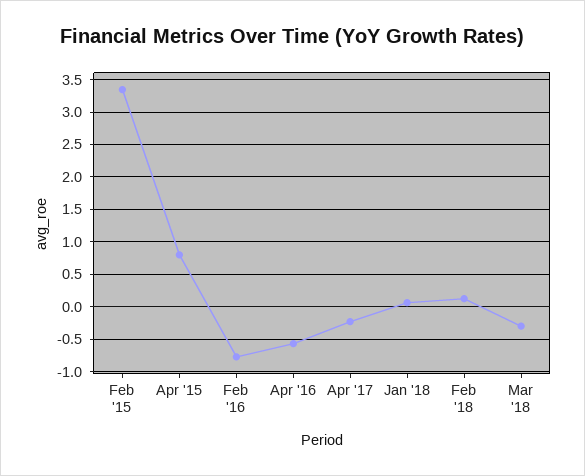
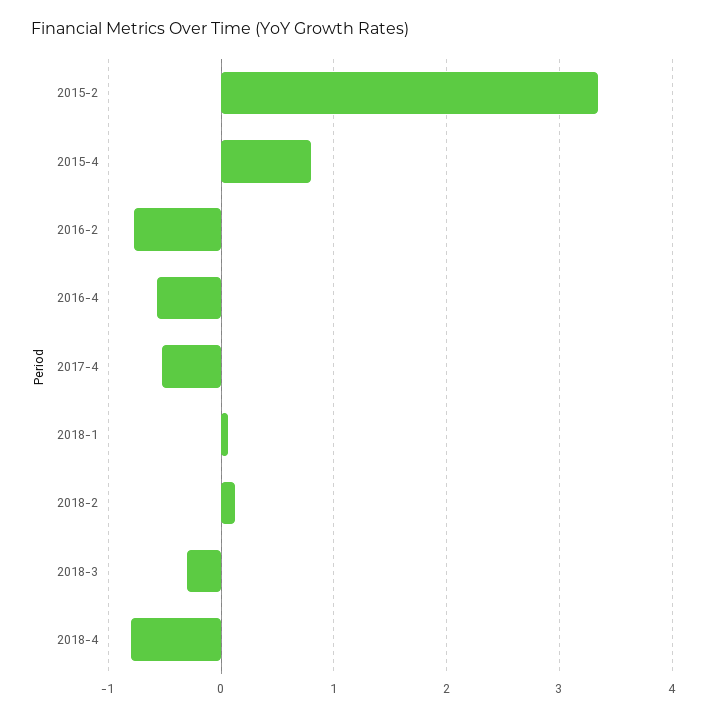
Apr '17: -0.2 -> -0.5
2018-4: none -> -0.8

